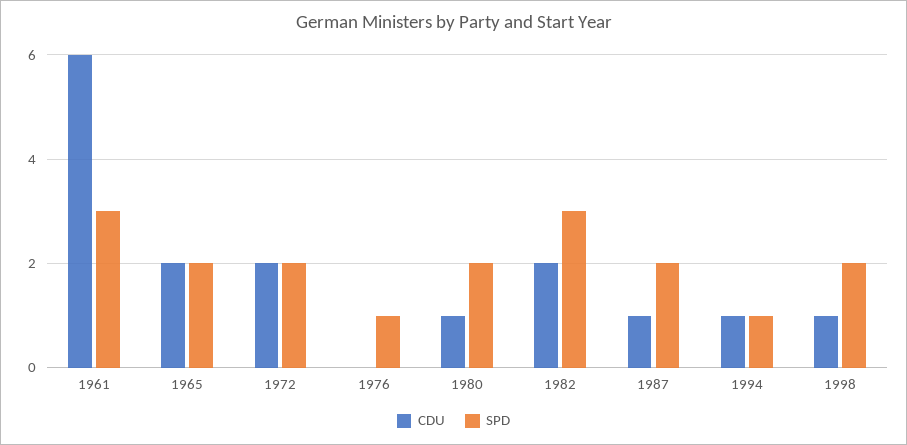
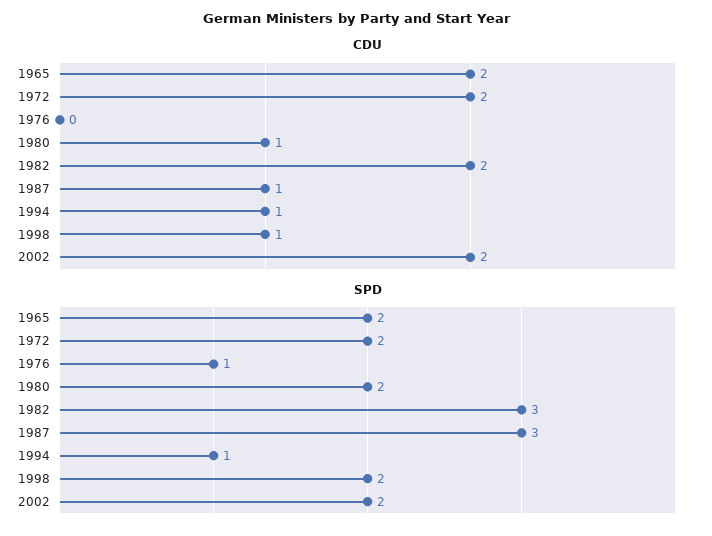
CDU, 1961: 6 -> none
SPD, 1961: 3 -> none
SPD, 1987: 2 -> 3
CDU, 2002: none -> 2
SPD, 2002: none -> 2

